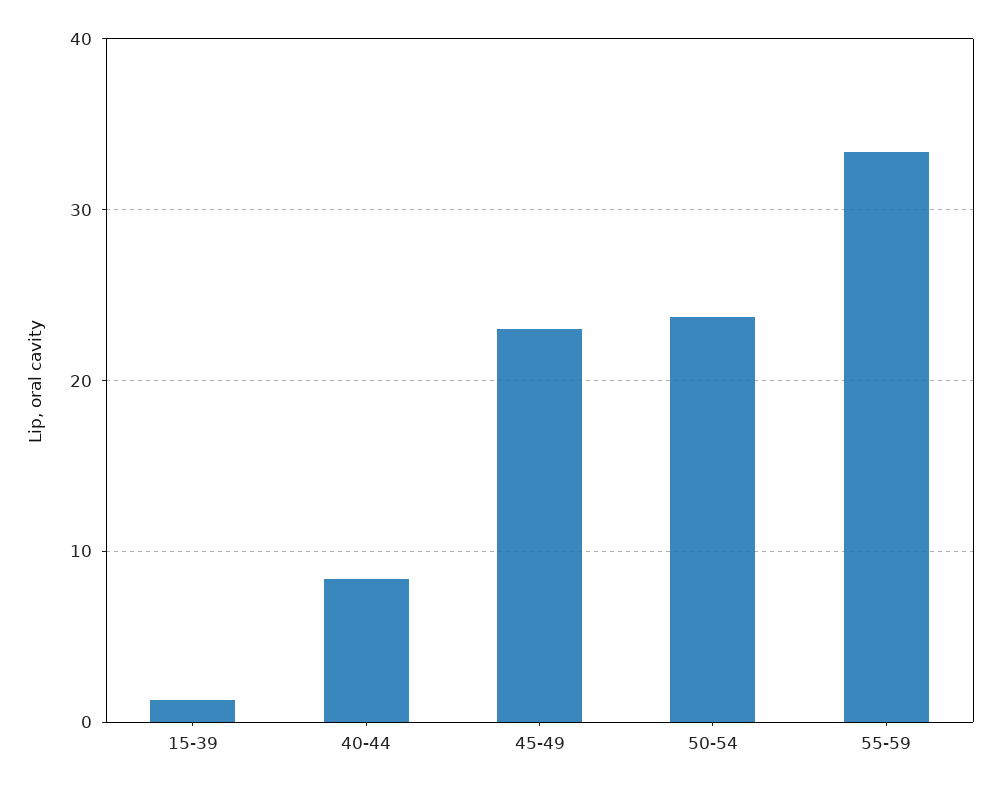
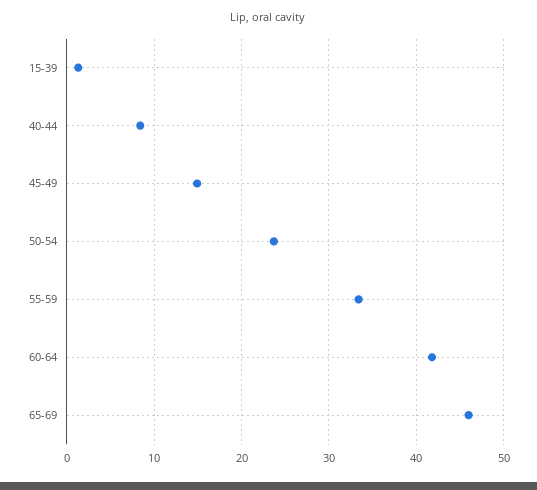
45-49: 23 -> 15
60-64: none -> 42
65-69: none -> 46

